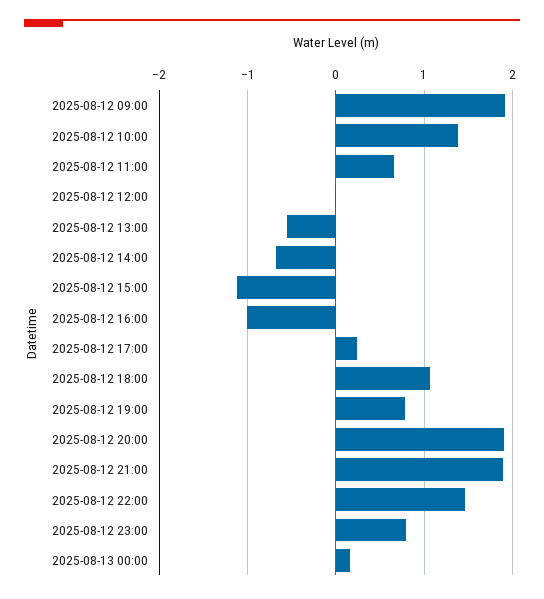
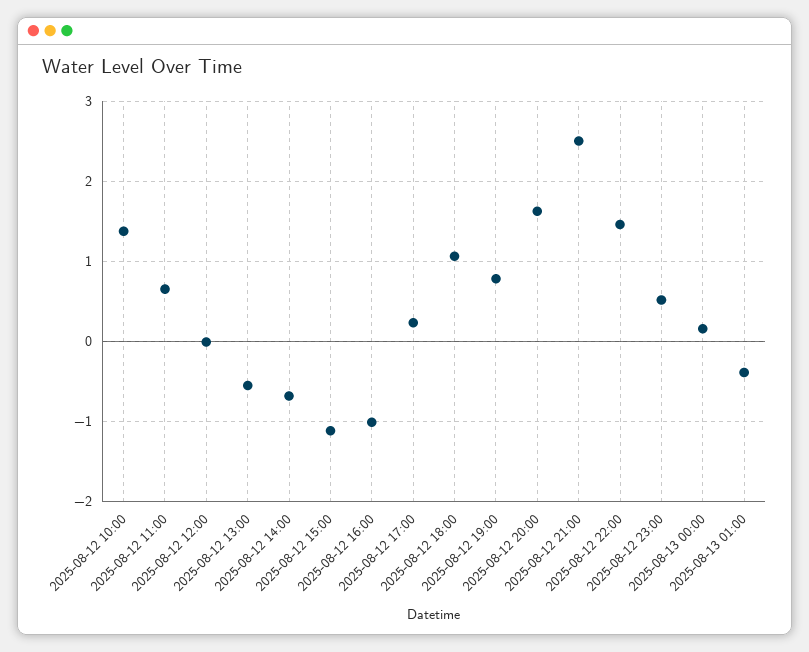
2025-08-12 09:00: 1.9 -> none
2025-08-12 20:00: 1.9 -> 1.6
2025-08-12 21:00: 1.9 -> 2.5
2025-08-12 23:00: 0.8 -> 0.5
2025-08-13 01:00: none -> -0.4

